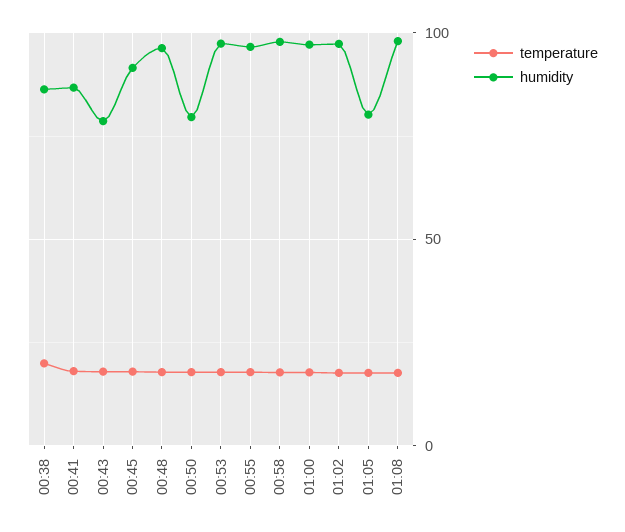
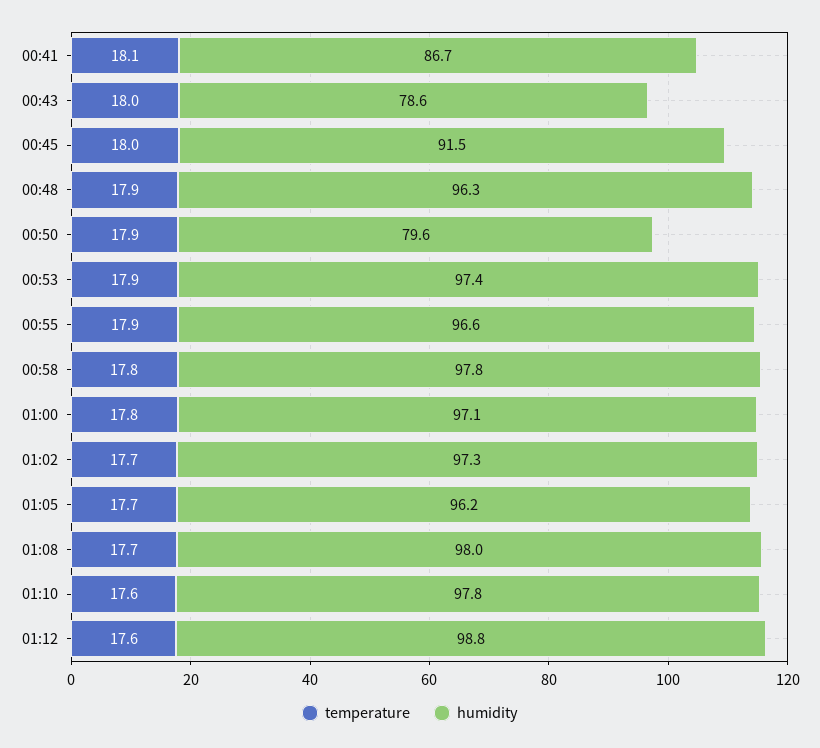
temperature, 00:38: 20 -> none
humidity, 00:38: 85 -> none
humidity, 01:05: 80 -> 96.2
temperature, 01:10: none -> 17.6
humidity, 01:10: none -> 97.8
temperature, 01:12: none -> 17.6
humidity, 01:12: none -> 98.8

